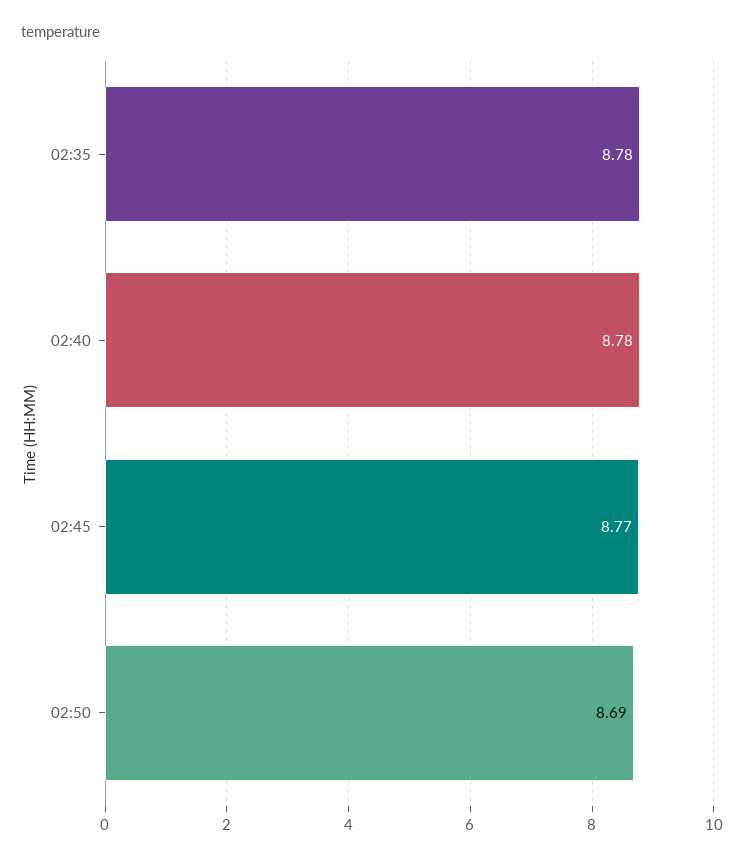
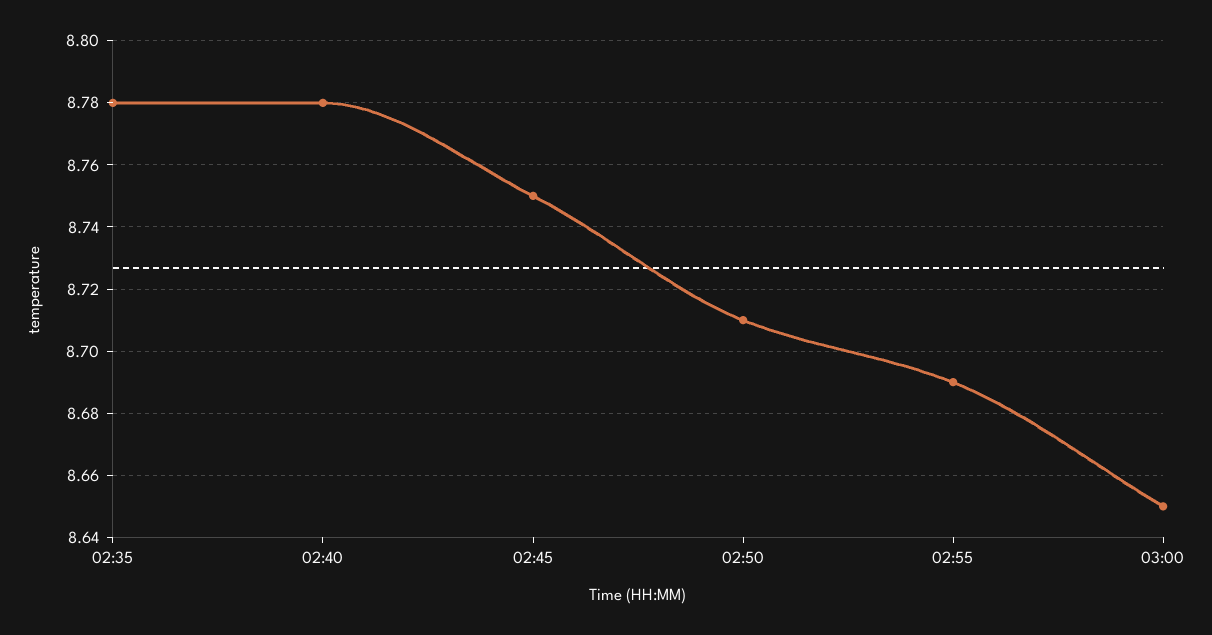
02:45: 8.77 -> 8.75
02:50: 8.69 -> 8.71
02:55: none -> 8.69
03:00: none -> 8.65

